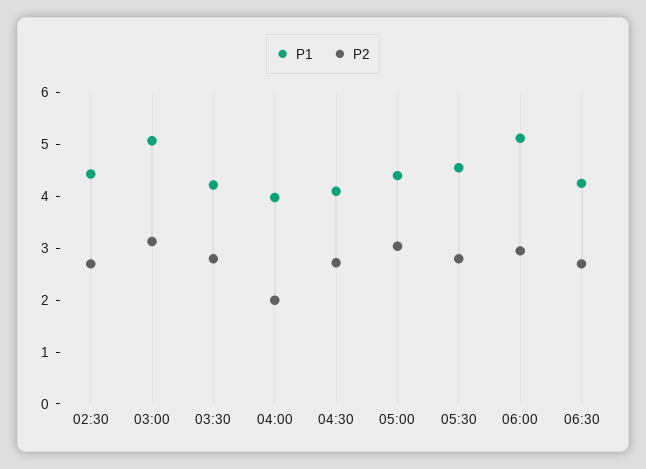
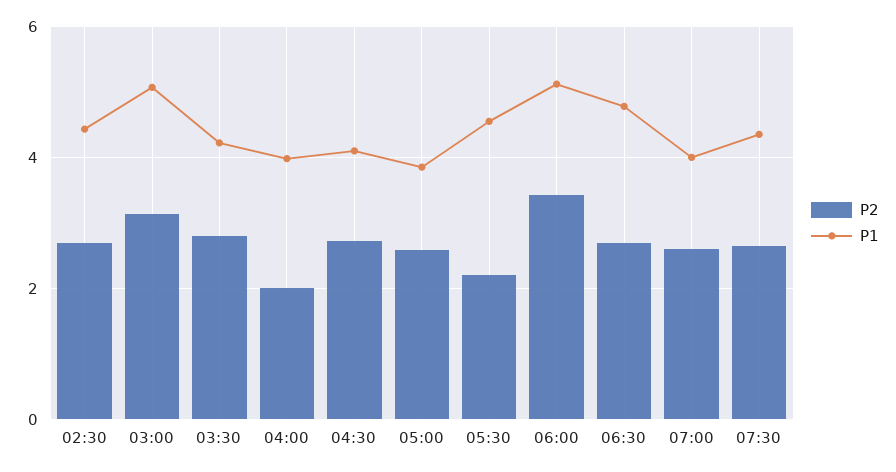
P1, 05:00: 4.4 -> 3.8
P2, 05:00: 3 -> 2.6
P2, 05:30: 2.8 -> 2.2
P2, 06:00: 3 -> 3.4
P1, 06:30: 4.2 -> 4.8
P2, 07:00: none -> 2.6
P1, 07:00: none -> 4
P2, 07:30: none -> 2.6
P1, 07:30: none -> 4.4

